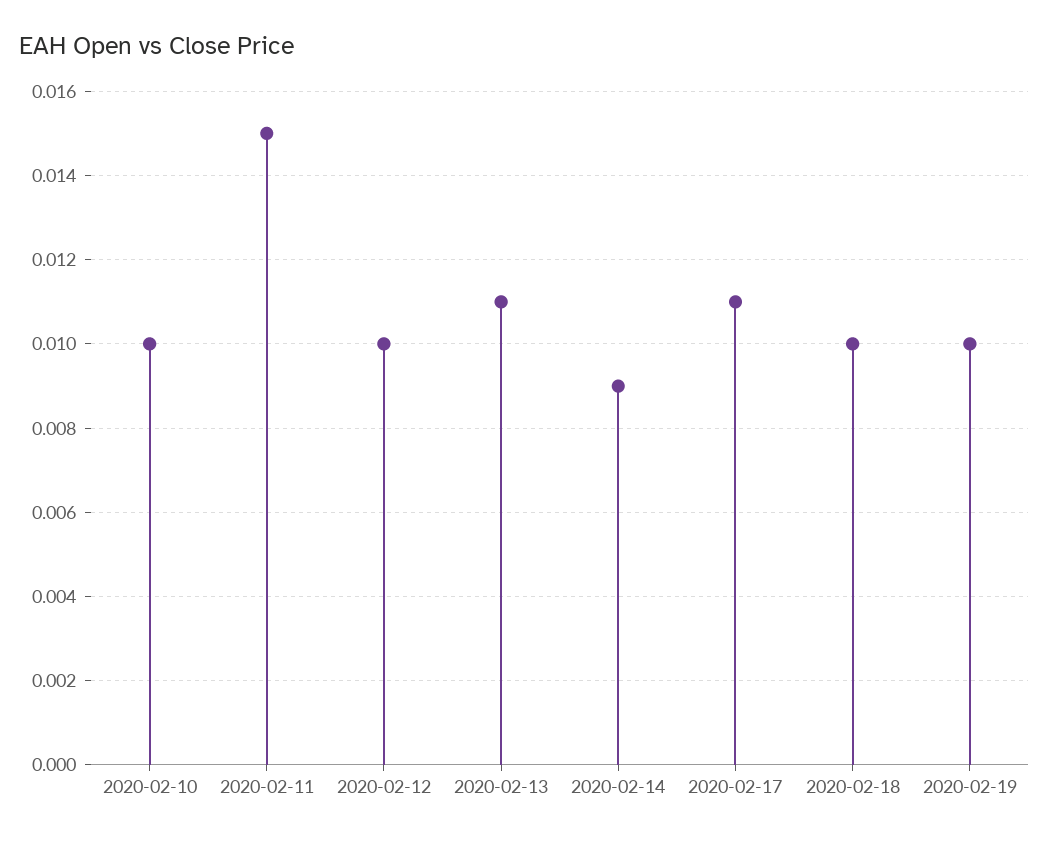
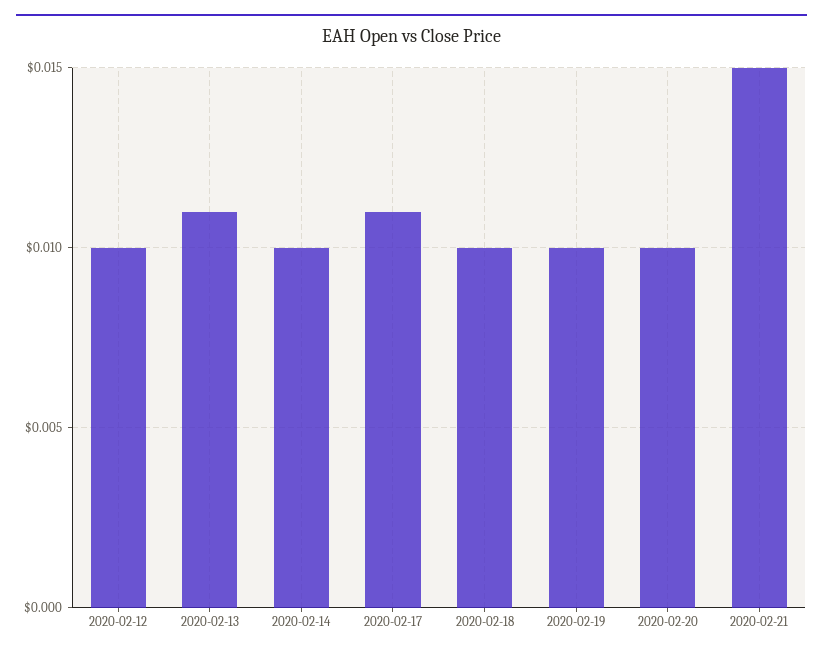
2020-02-10: 0.01 -> none
2020-02-11: 0.015 -> none
2020-02-14: 0.009 -> 0.01
2020-02-20: none -> 0.01
2020-02-21: none -> 0.015

